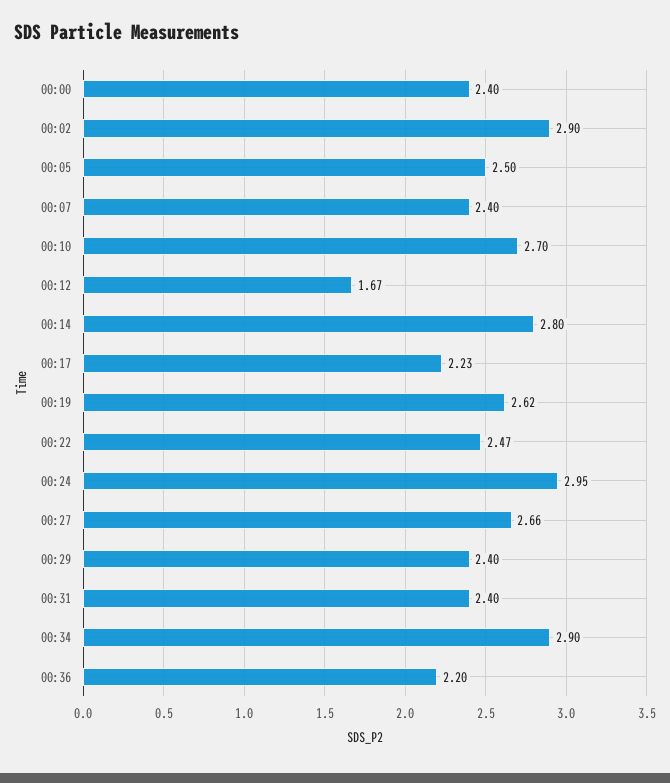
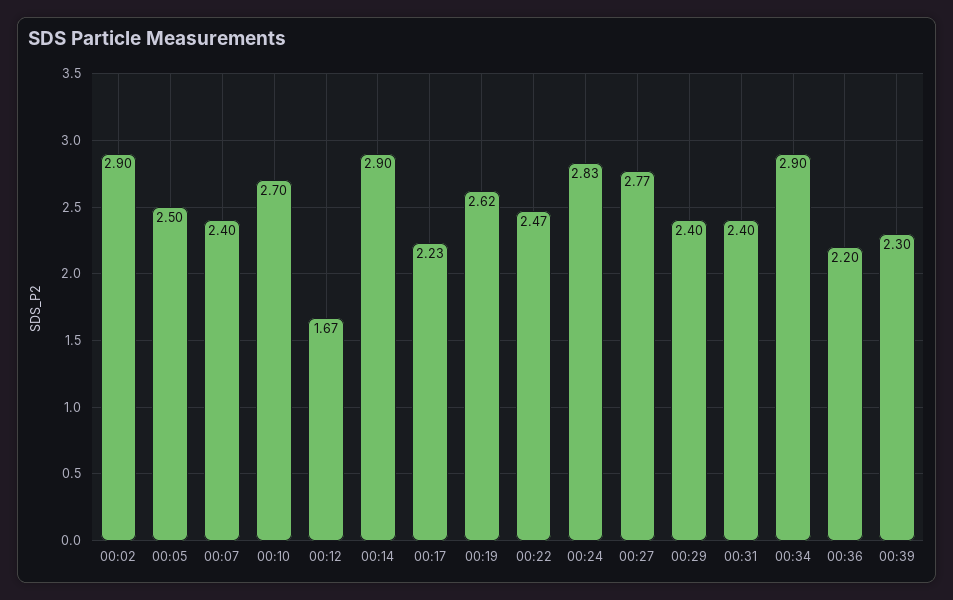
00:00: 2.4 -> none
00:14: 2.8 -> 2.9
00:24: 2.95 -> 2.83
00:27: 2.66 -> 2.77
00:39: none -> 2.3

